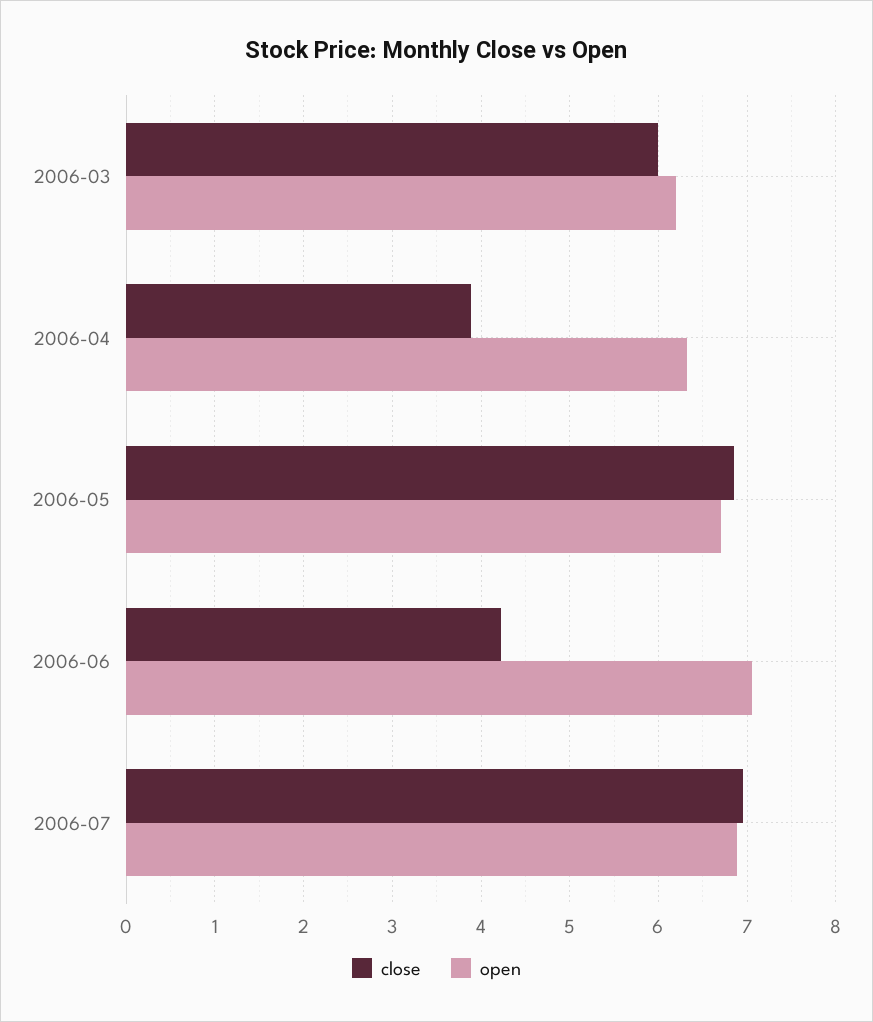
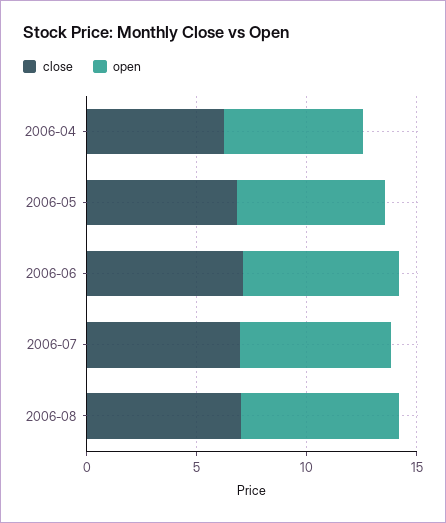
close, 2006-03: 6 -> none
open, 2006-03: 6.2 -> none
close, 2006-04: 3.9 -> 6
close, 2006-06: 4.2 -> 7
close, 2006-08: none -> 7
open, 2006-08: none -> 7

